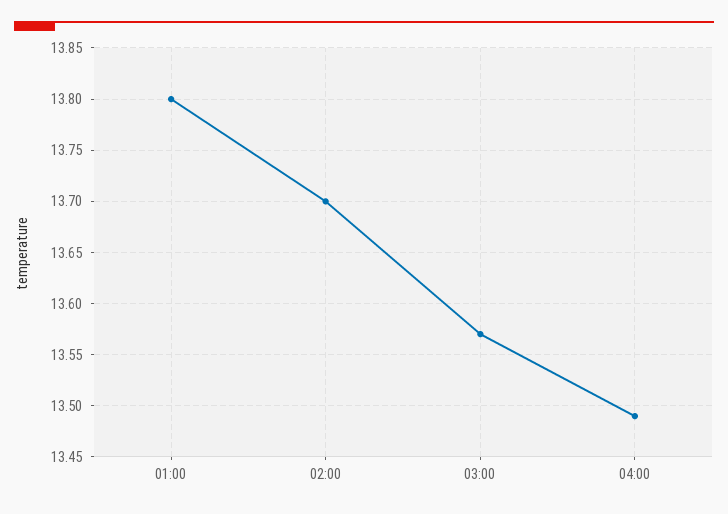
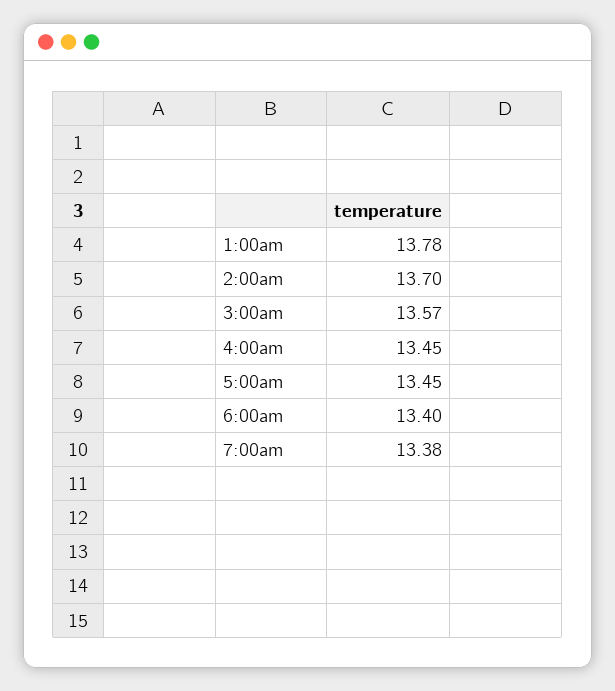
01:00: 13.8 -> 13.78
04:00: 13.49 -> 13.45
5:00am: none -> 13.45
6:00am: none -> 13.4
7:00am: none -> 13.38

